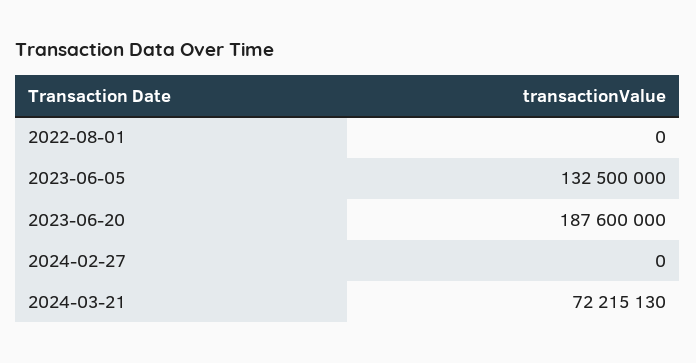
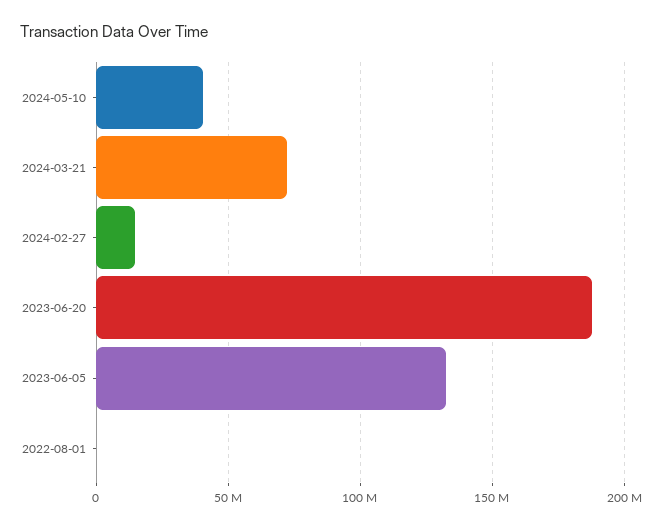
2024-02-27: 0 -> 15000000
2024-05-10: none -> 40000000

